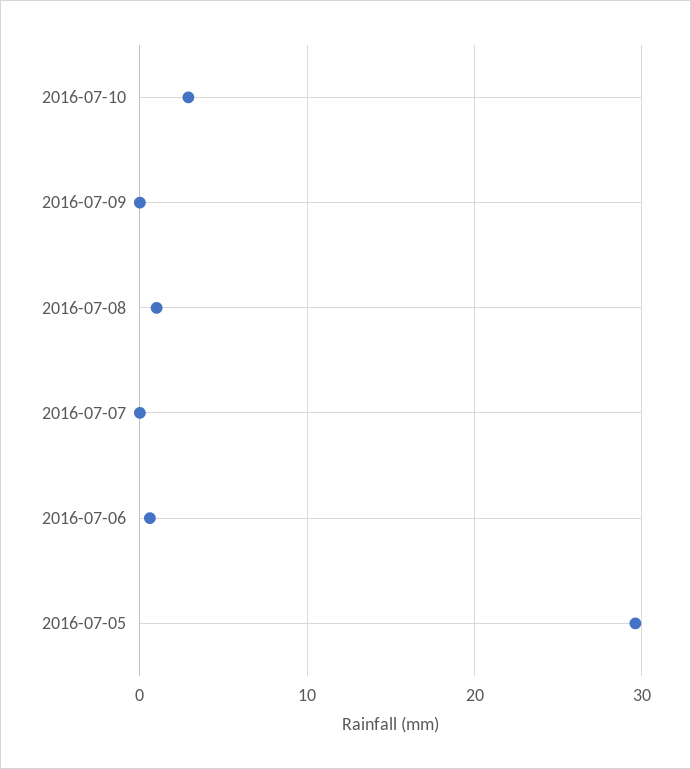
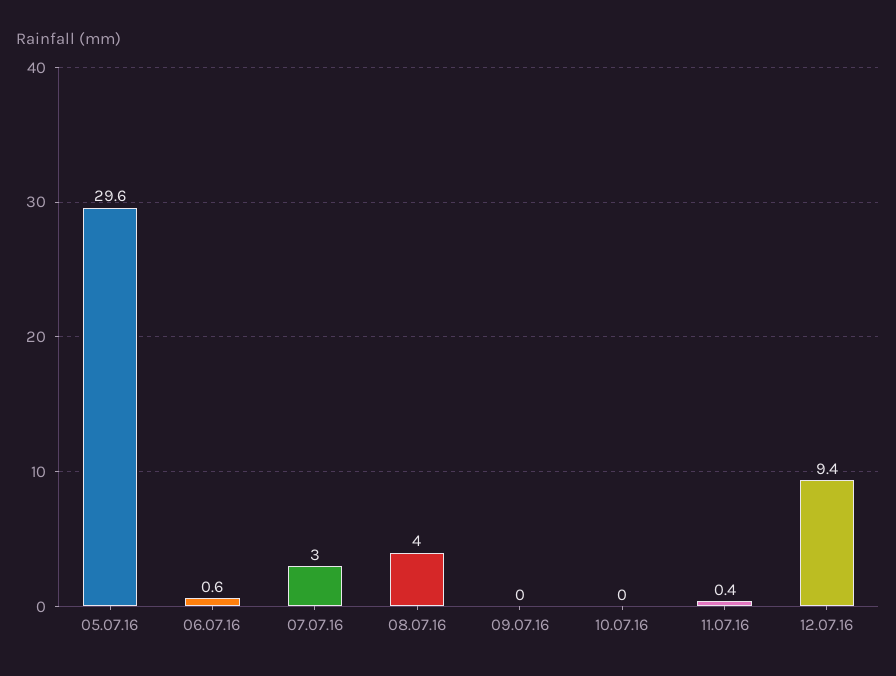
2016-07-10: 3 -> 0
2016-07-08: 1 -> 4
2016-07-07: 0 -> 3
11.07.16: none -> 0.4
12.07.16: none -> 9.4

